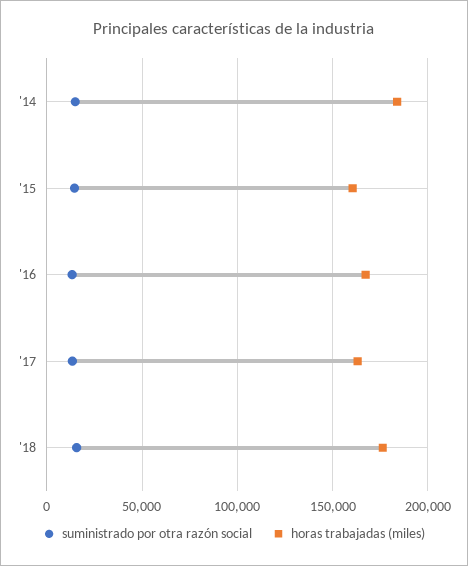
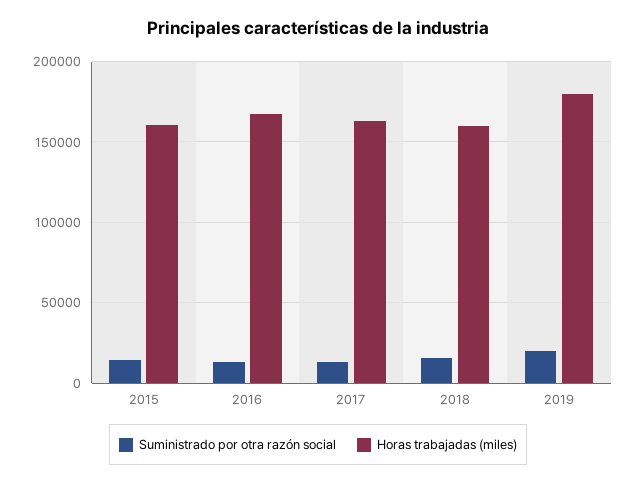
suministrado por otra razón social, '14: 15000 -> none
horas trabajadas (miles), '14: 185000 -> none
horas trabajadas (miles), '18: 175000 -> 160000
suministrado por otra razón social, 2019: none -> 20000
horas trabajadas (miles), 2019: none -> 180000

